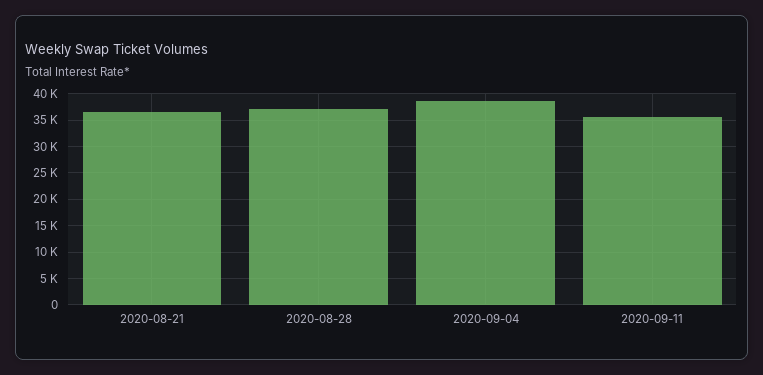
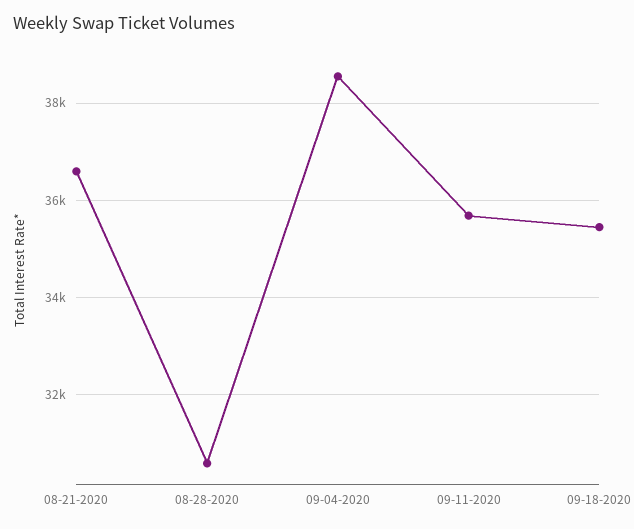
2020-08-28: 37500 -> 30600
09-18-2020: none -> 35400

